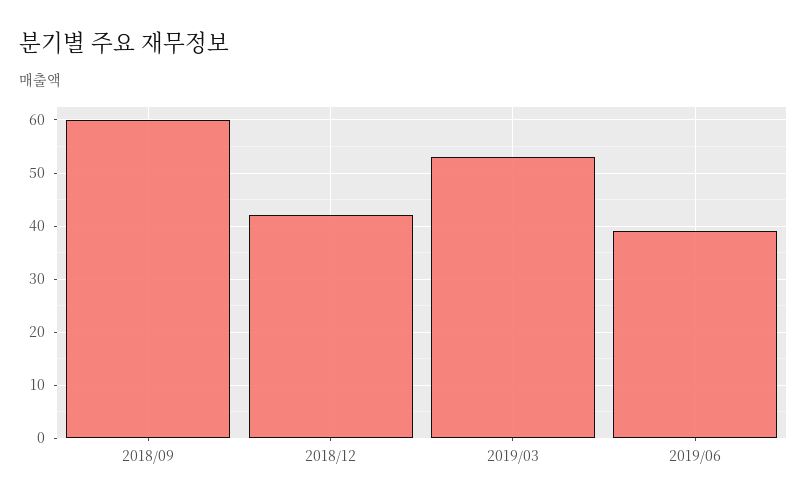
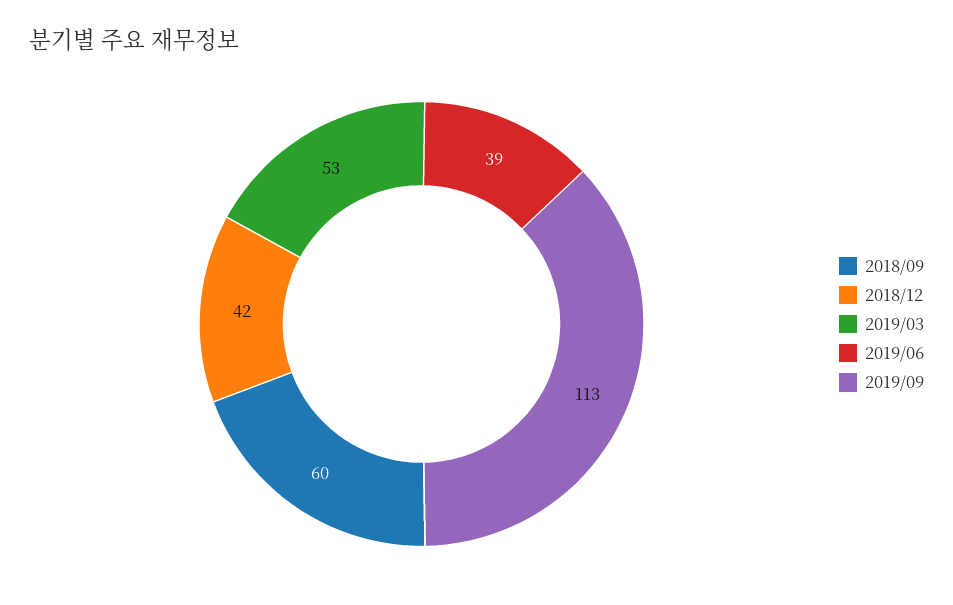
2019/09: none -> 113

